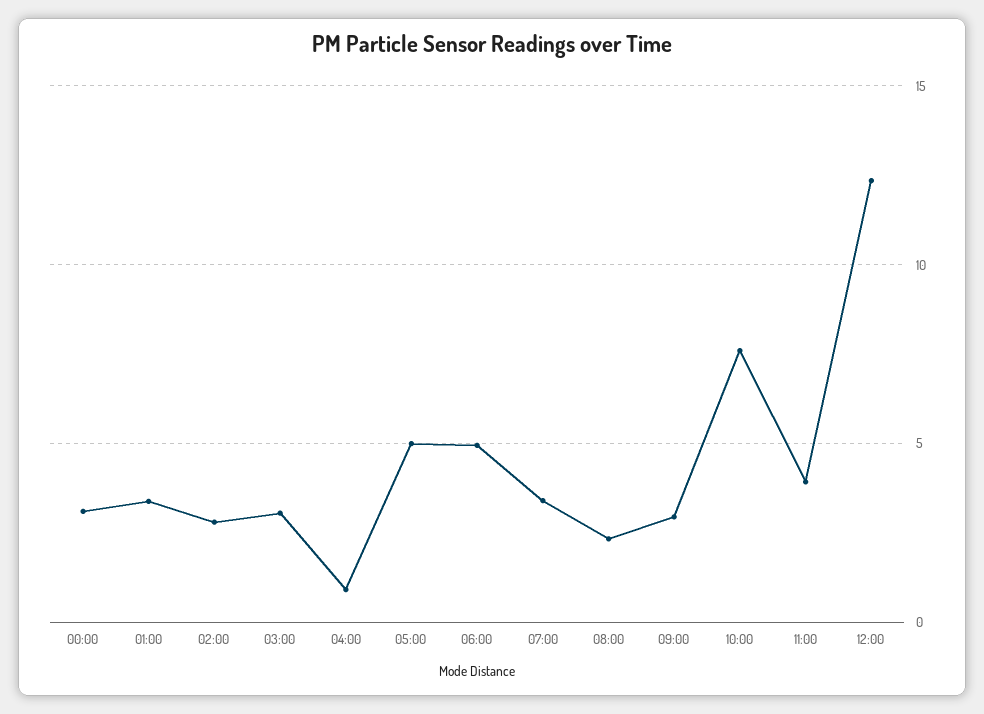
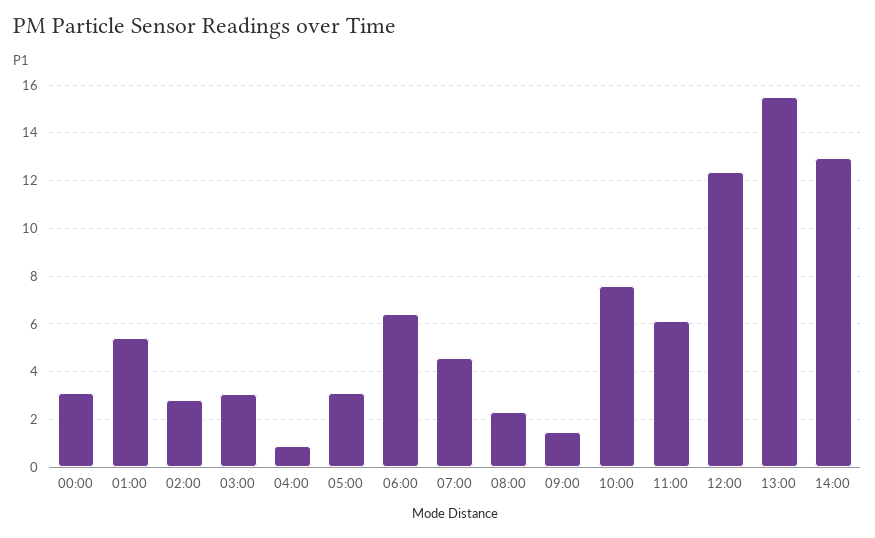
01:00: 3.5 -> 5.5
05:00: 5 -> 3
06:00: 5 -> 6.5
07:00: 3.5 -> 4.5
09:00: 3 -> 1.5
11:00: 4 -> 6
13:00: none -> 15.5
14:00: none -> 13

